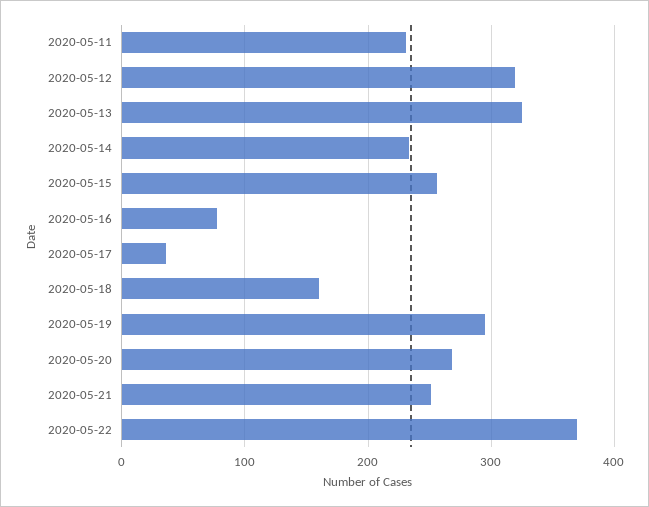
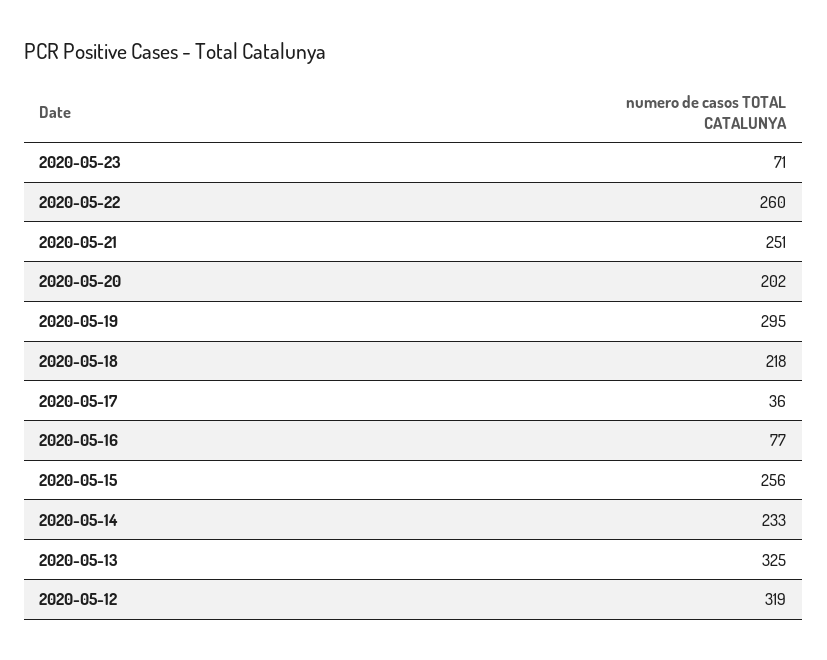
2020-05-11: 230 -> none
2020-05-18: 160 -> 218
2020-05-20: 270 -> 202
2020-05-22: 370 -> 260
2020-05-23: none -> 71

